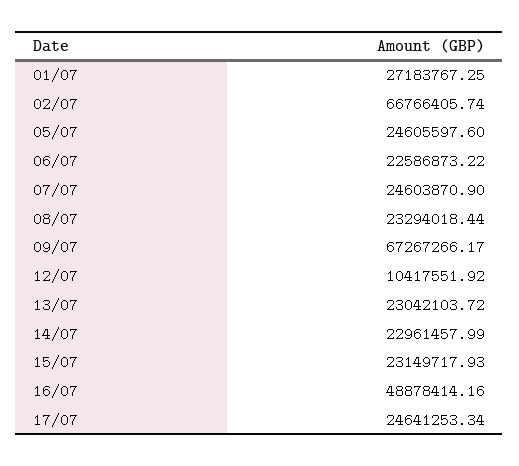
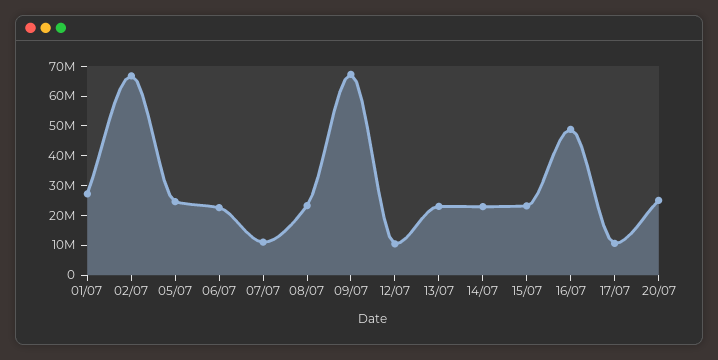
07/07: 24603870.9 -> 10000000
17/07: 24641253.34 -> 10000000
20/07: none -> 25000000

